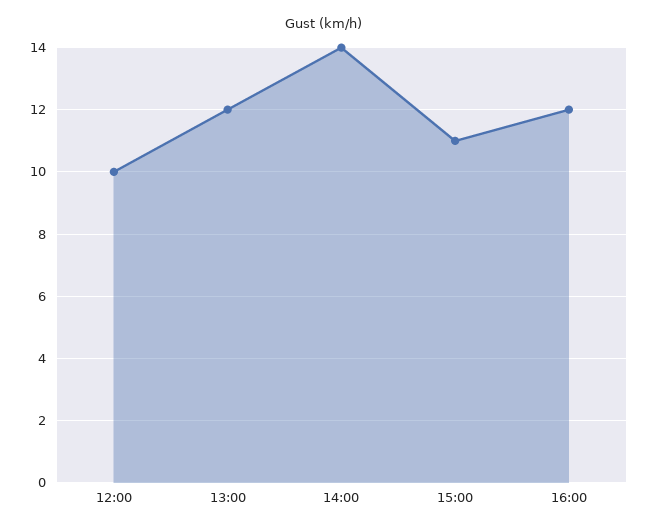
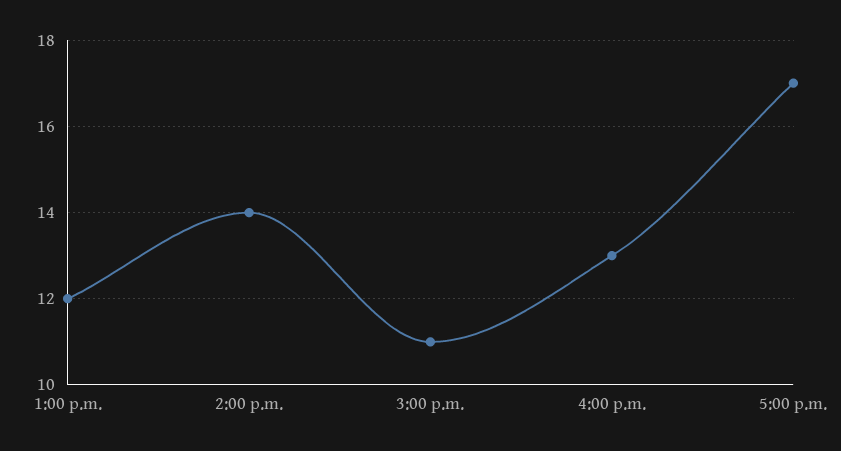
12:00: 10 -> none
16:00: 12 -> 13
5:00 p.m.: none -> 17

